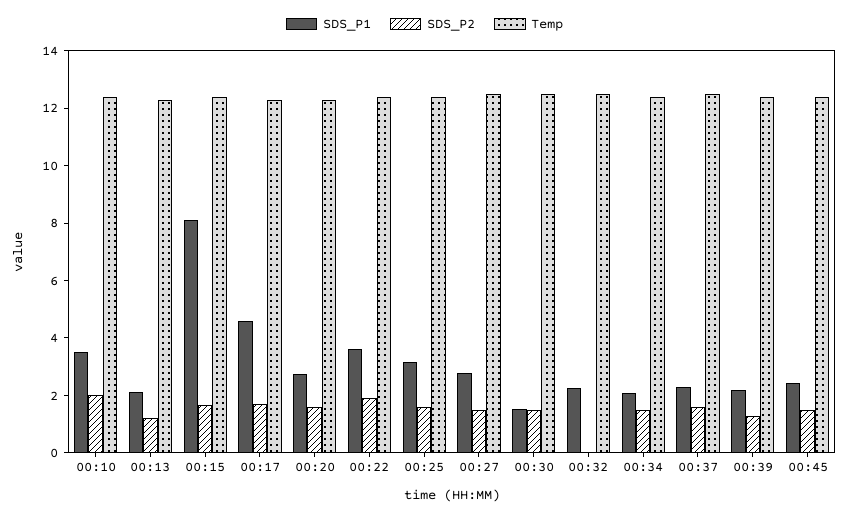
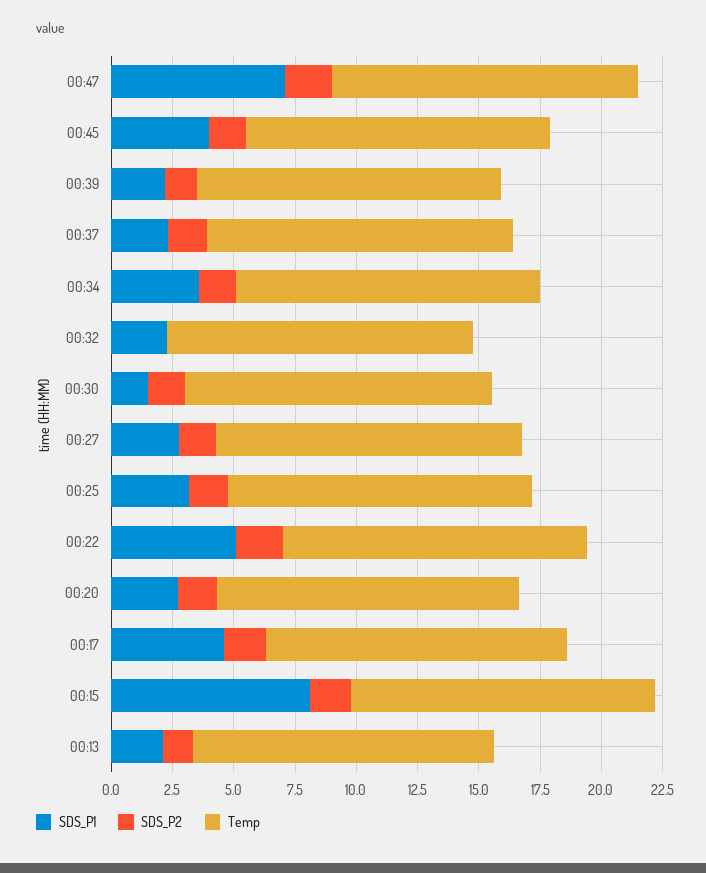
SDS_P1, 00:10: 3.5 -> none
SDS_P2, 00:10: 2 -> none
Temp, 00:10: 12.5 -> none
SDS_P1, 00:22: 3.5 -> 5
SDS_P1, 00:34: 2 -> 3.5
SDS_P1, 00:45: 2.5 -> 4
SDS_P1, 00:47: none -> 7
SDS_P2, 00:47: none -> 2
Temp, 00:47: none -> 12.5

